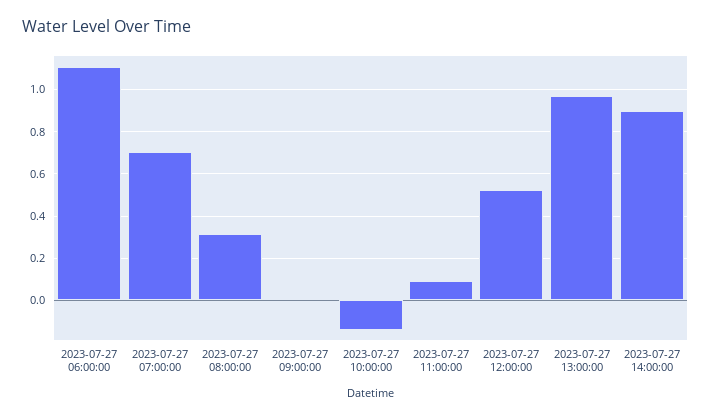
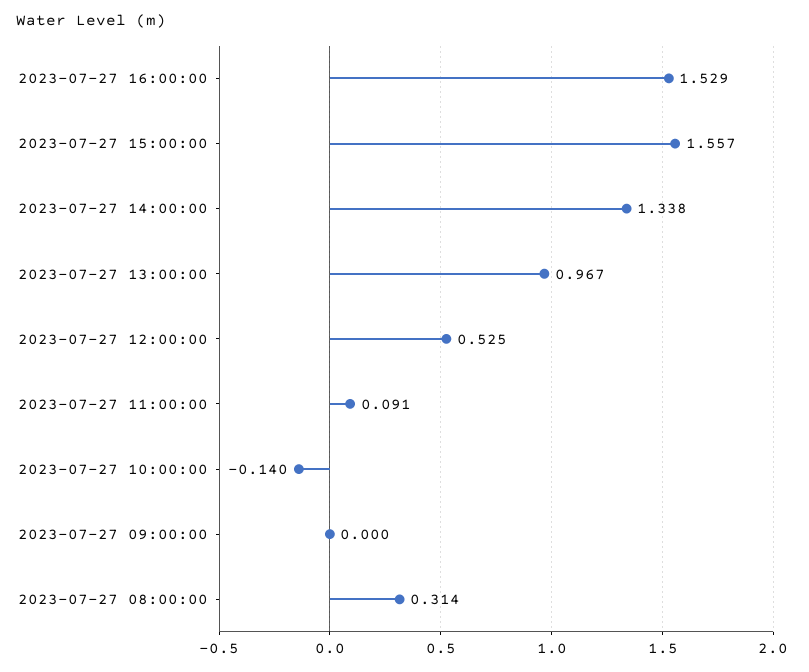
2023-07-27 06:00:00: 1.1 -> none
2023-07-27 07:00:00: 0.7 -> none
2023-07-27 14:00:00: 0.9 -> 1.338
2023-07-27 16:00:00: none -> 1.529
2023-07-27 15:00:00: none -> 1.557

